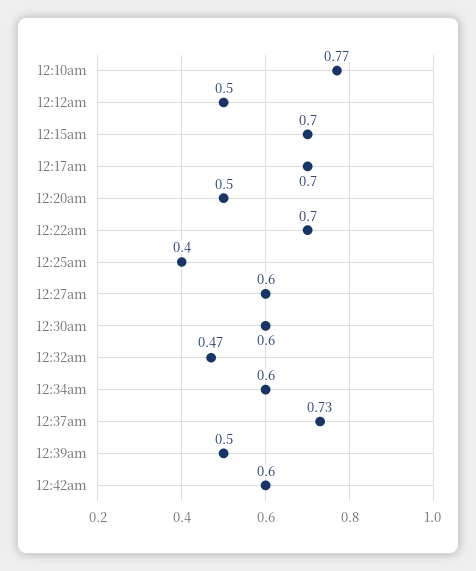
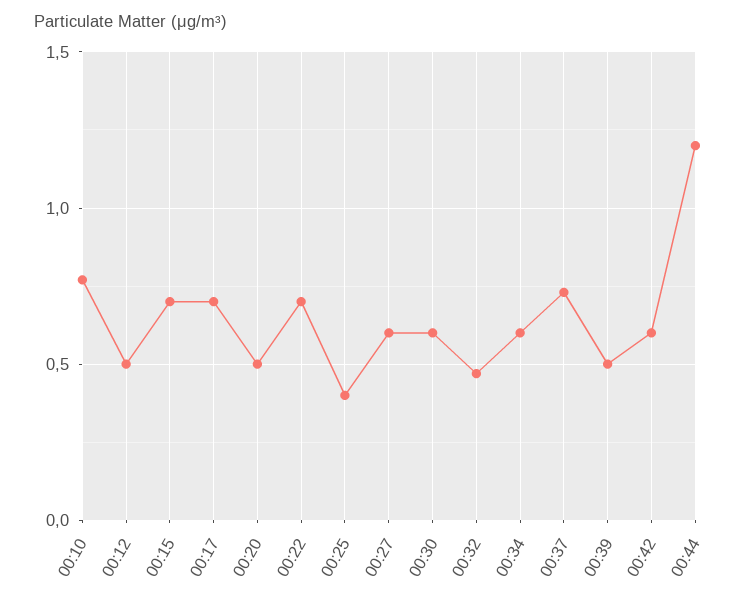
00:44: none -> 1.2

